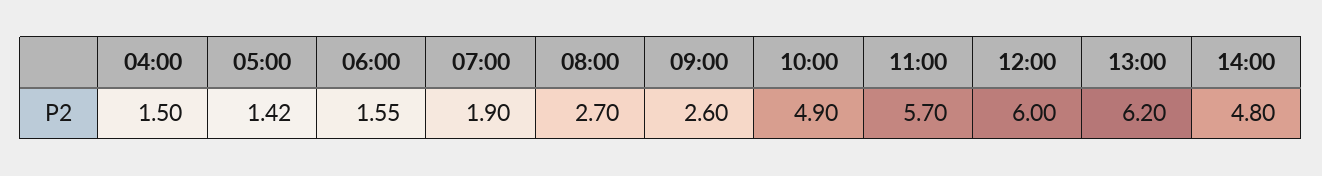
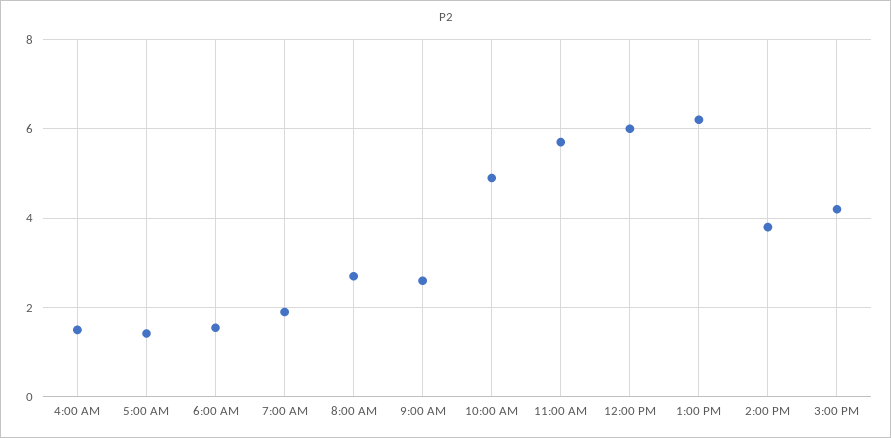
14:00: 4.8 -> 3.8
3:00 PM: none -> 4.2

